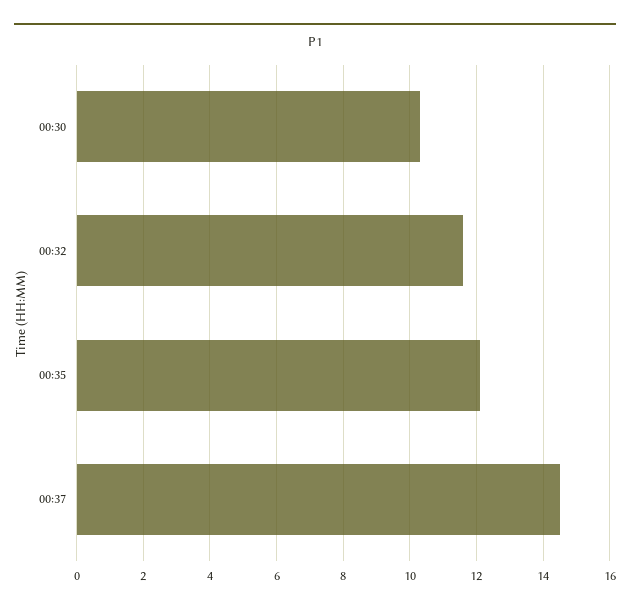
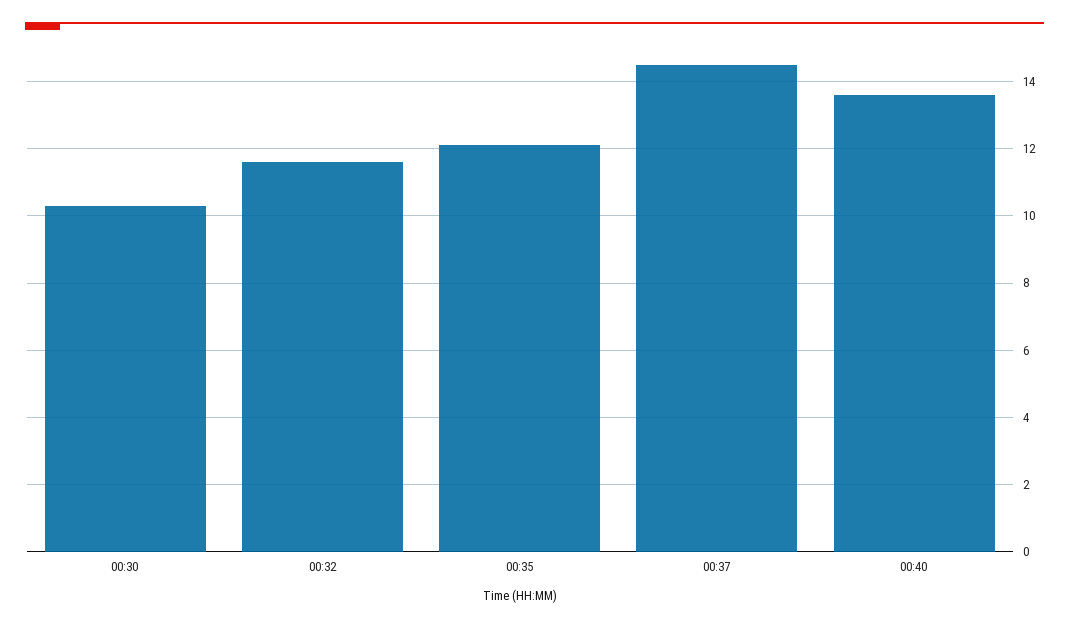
00:40: none -> 13.5

